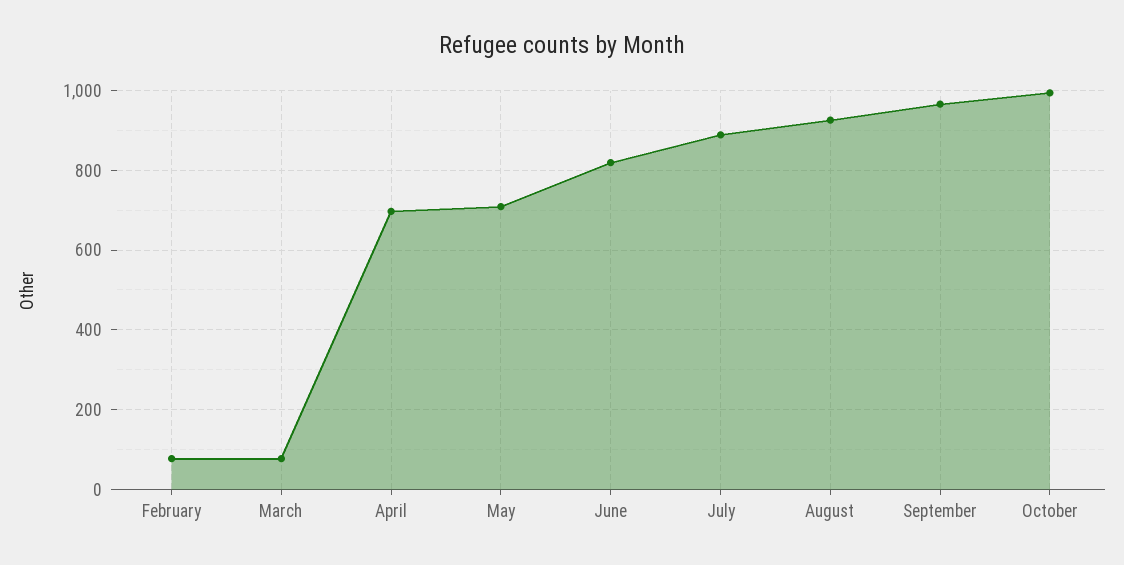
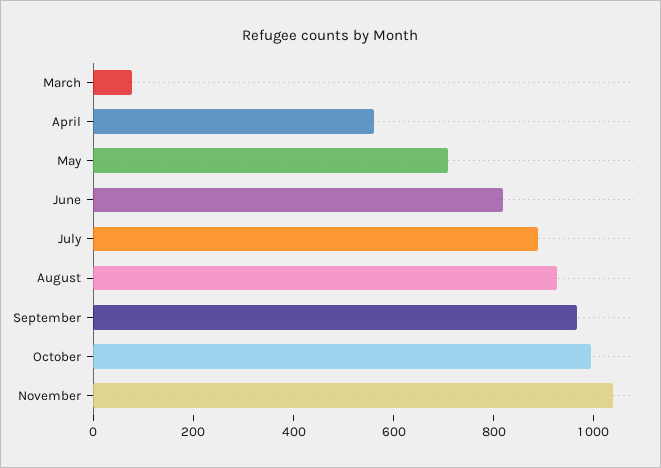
February: 80 -> none
April: 700 -> 550
November: none -> 1050

